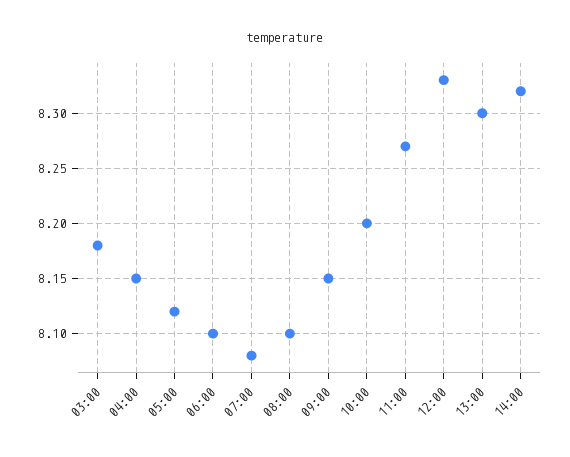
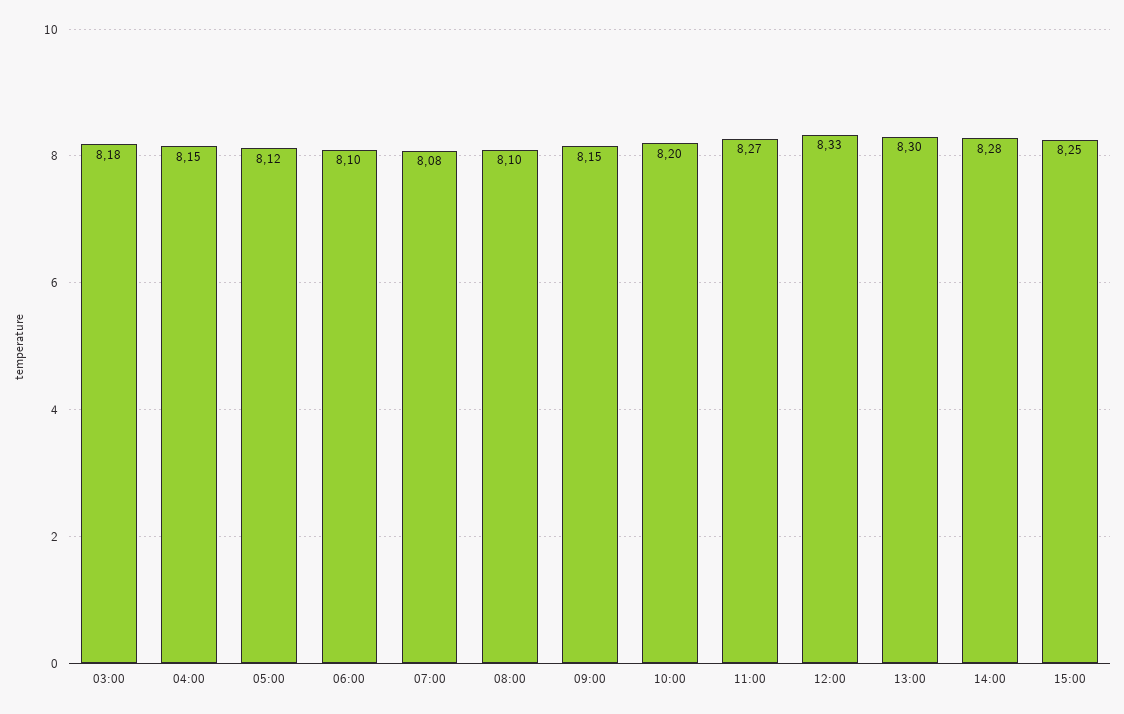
14:00: 8.32 -> 8.28
15:00: none -> 8.25

